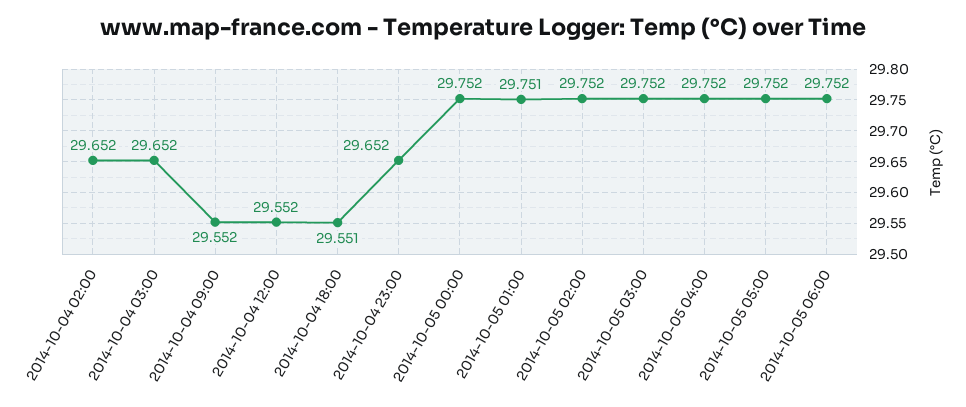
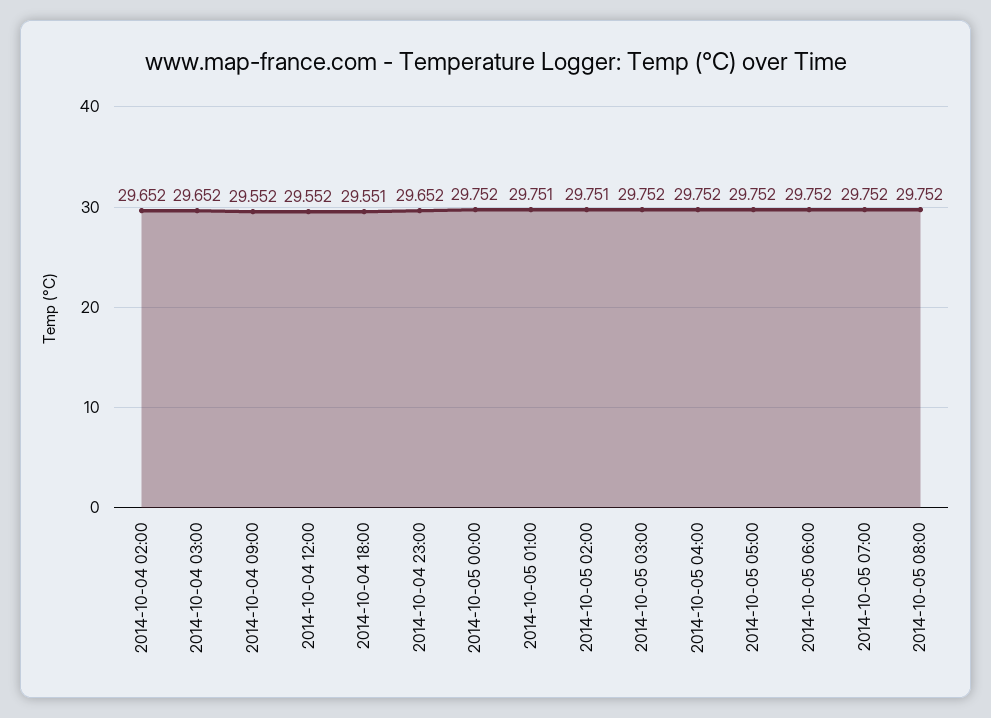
2014-10-05 02:00: 29.752 -> 29.751
2014-10-05 07:00: none -> 29.752
2014-10-05 08:00: none -> 29.752

